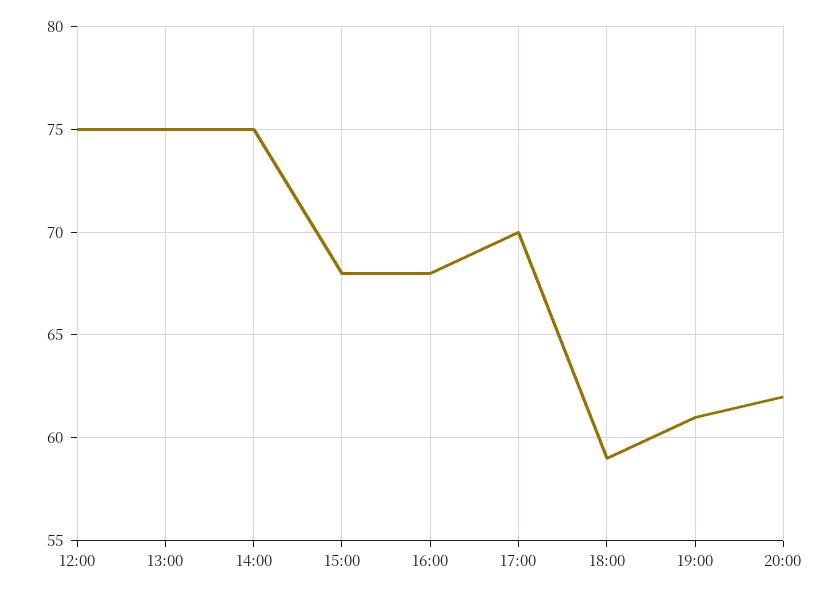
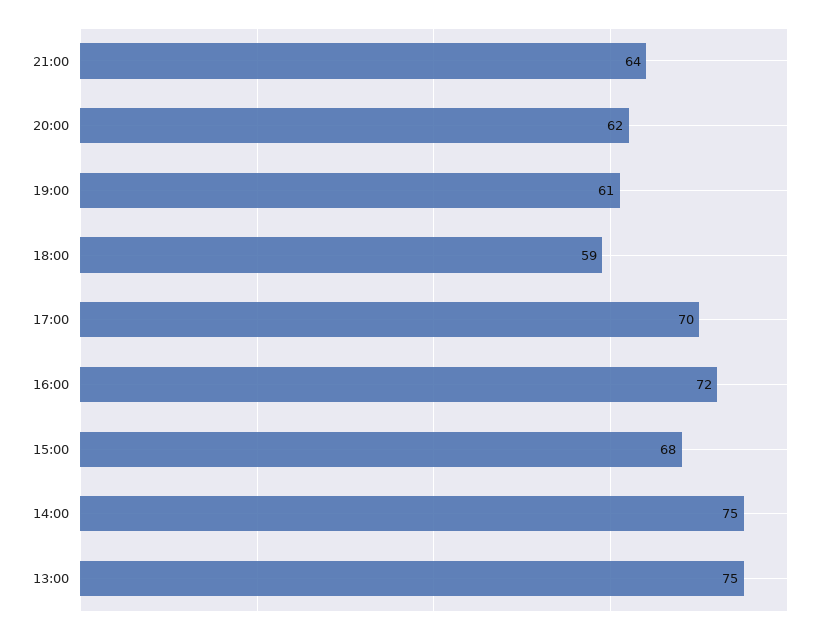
12:00: 75 -> none
16:00: 68 -> 72
21:00: none -> 64

